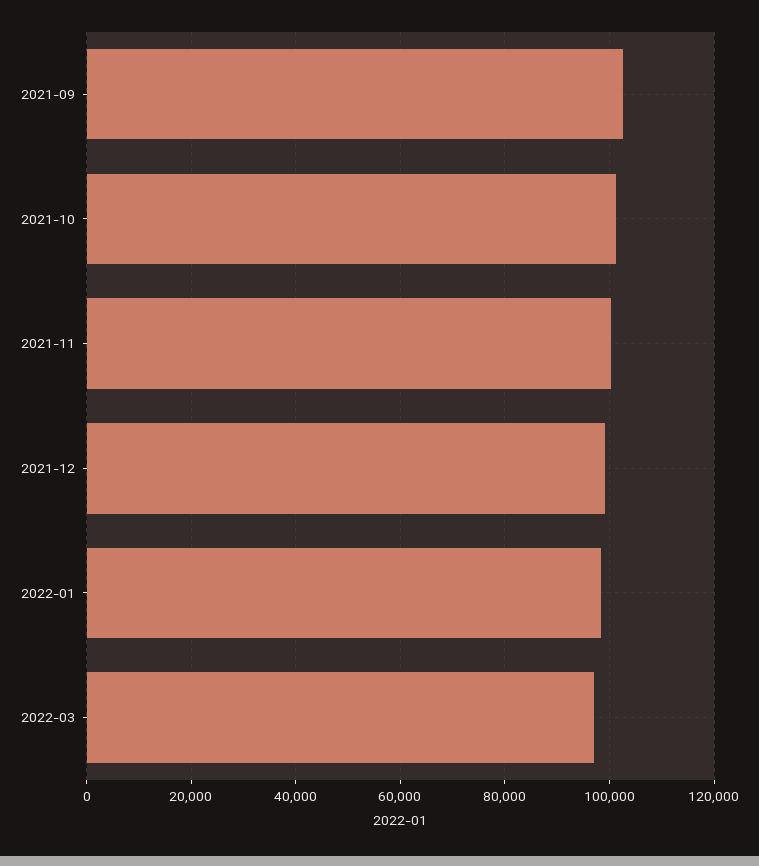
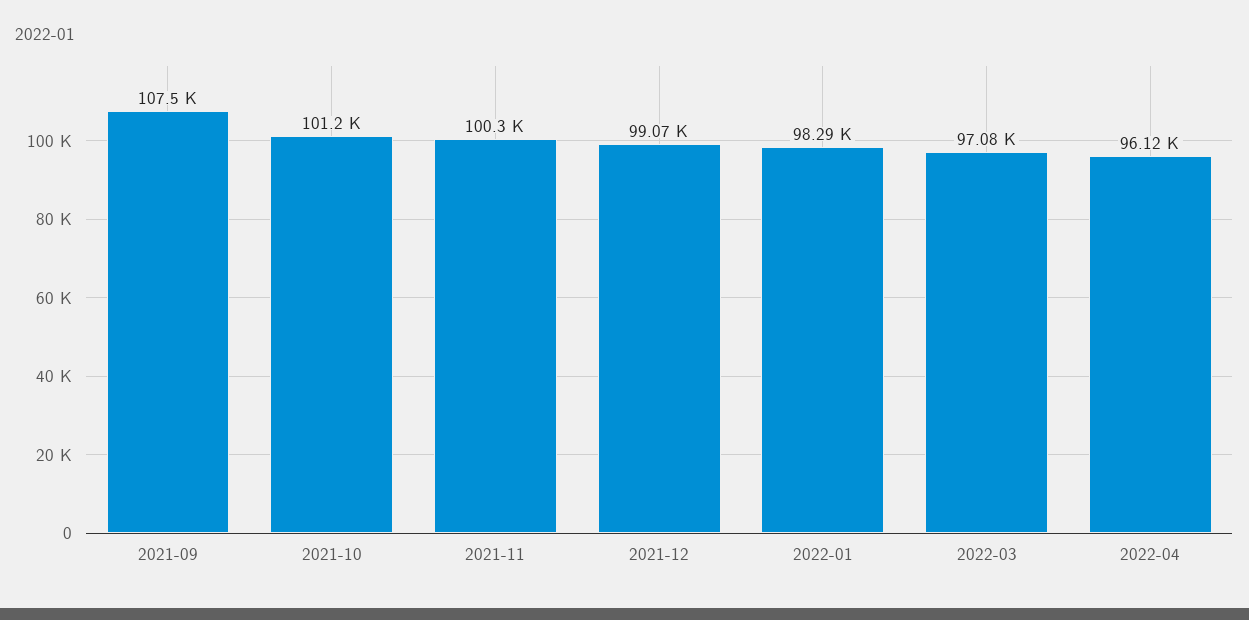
2021-09: 102000 -> 107500
2022-04: none -> 96120

